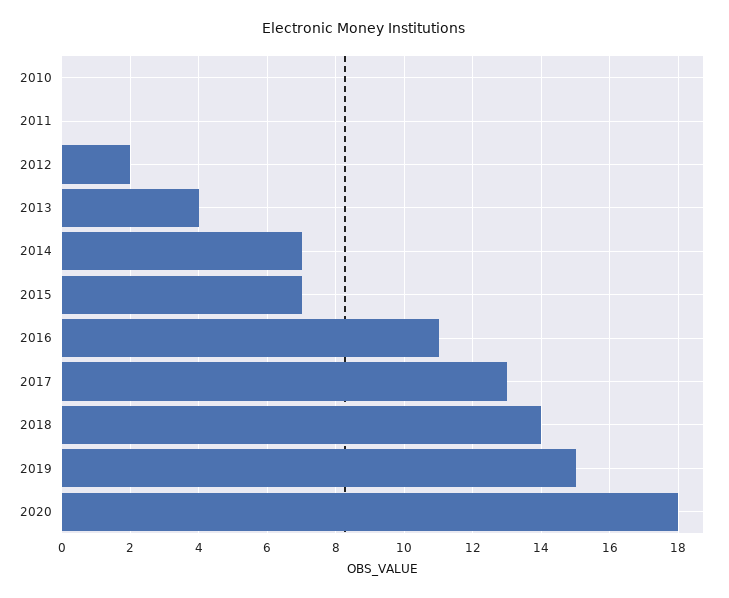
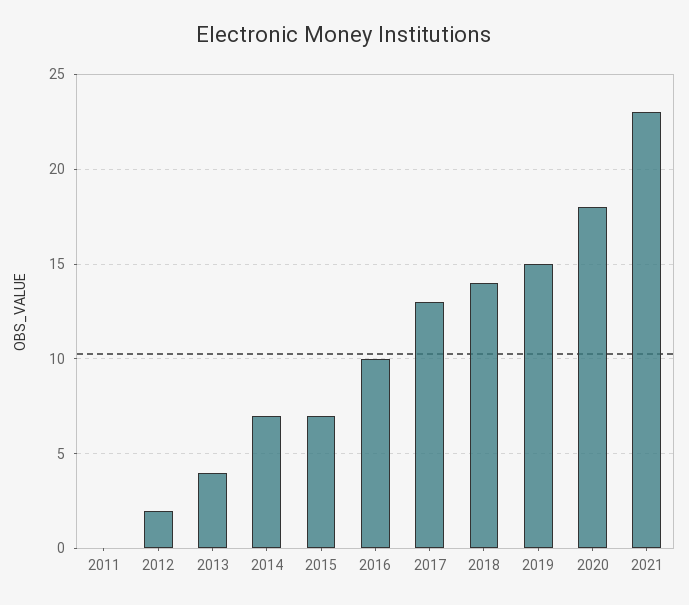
2010: 0 -> none
2016: 11 -> 10
2021: none -> 23

